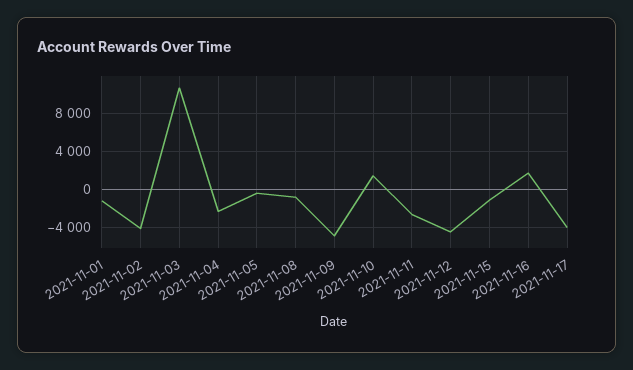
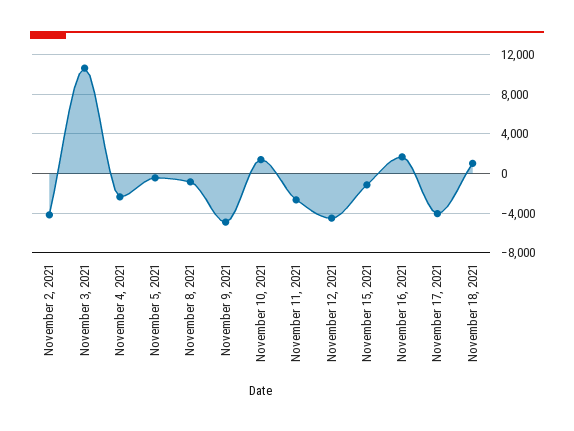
2021-11-01: -1000 -> none
November 18, 2021: none -> 1000

